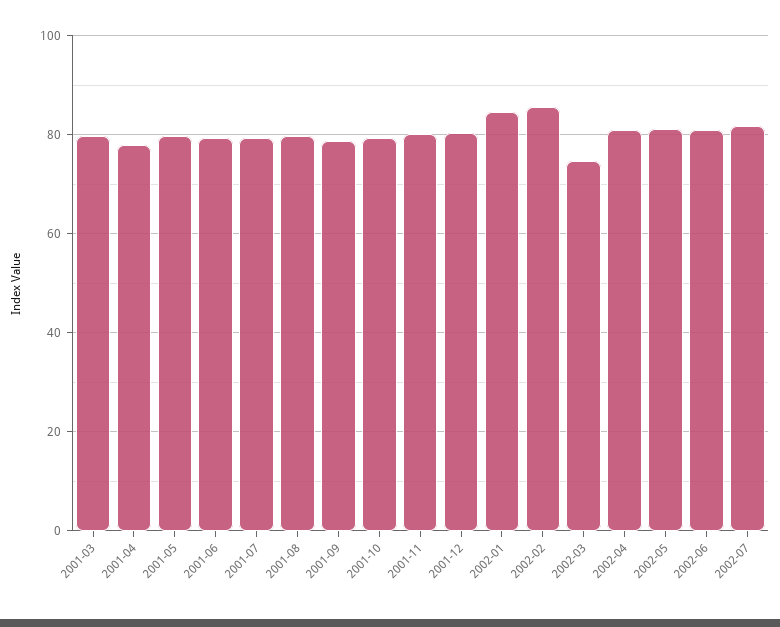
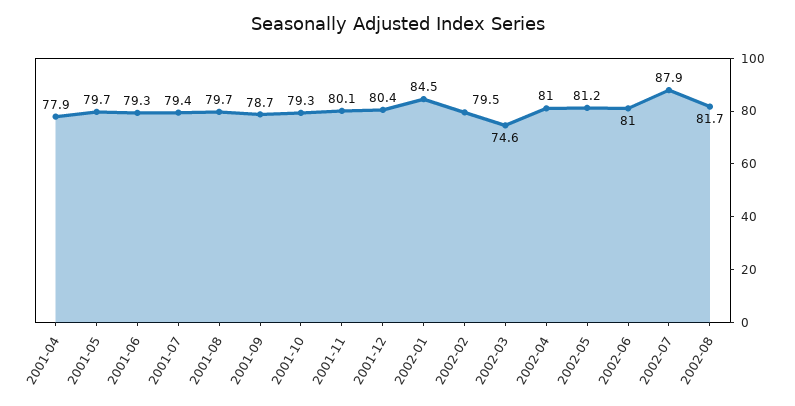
2001-03: 80 -> none
2002-02: 86 -> 79.5
2002-07: 82 -> 87.9
2002-08: none -> 81.7

